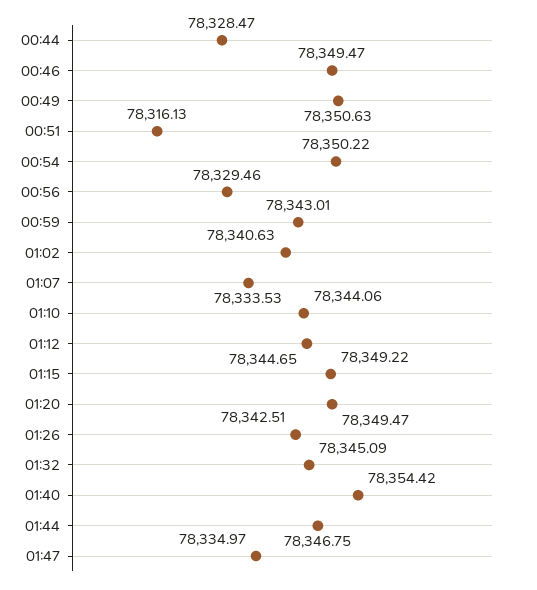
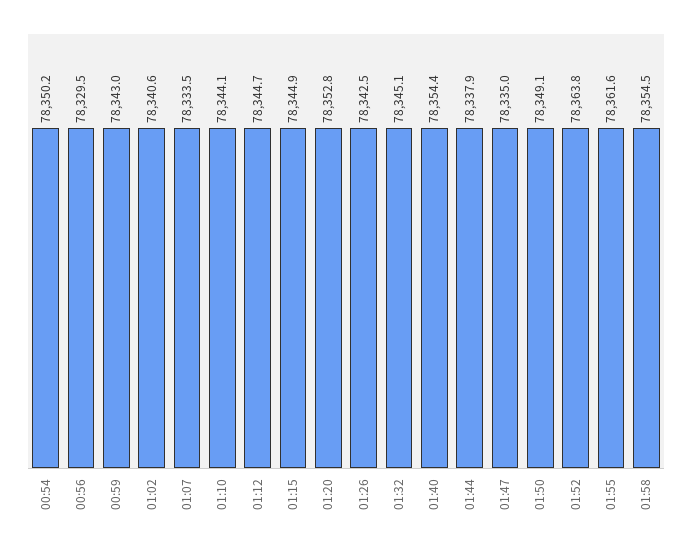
00:44: 78328.47 -> none
00:46: 78349.47 -> none
00:49: 78350.63 -> none
00:51: 78316.13 -> none
01:15: 78349.22 -> 78344.9
01:20: 78349.47 -> 78352.8
01:44: 78346.75 -> 78337.9
01:50: none -> 78349.1
01:52: none -> 78363.8
01:55: none -> 78361.6
01:58: none -> 78354.5

